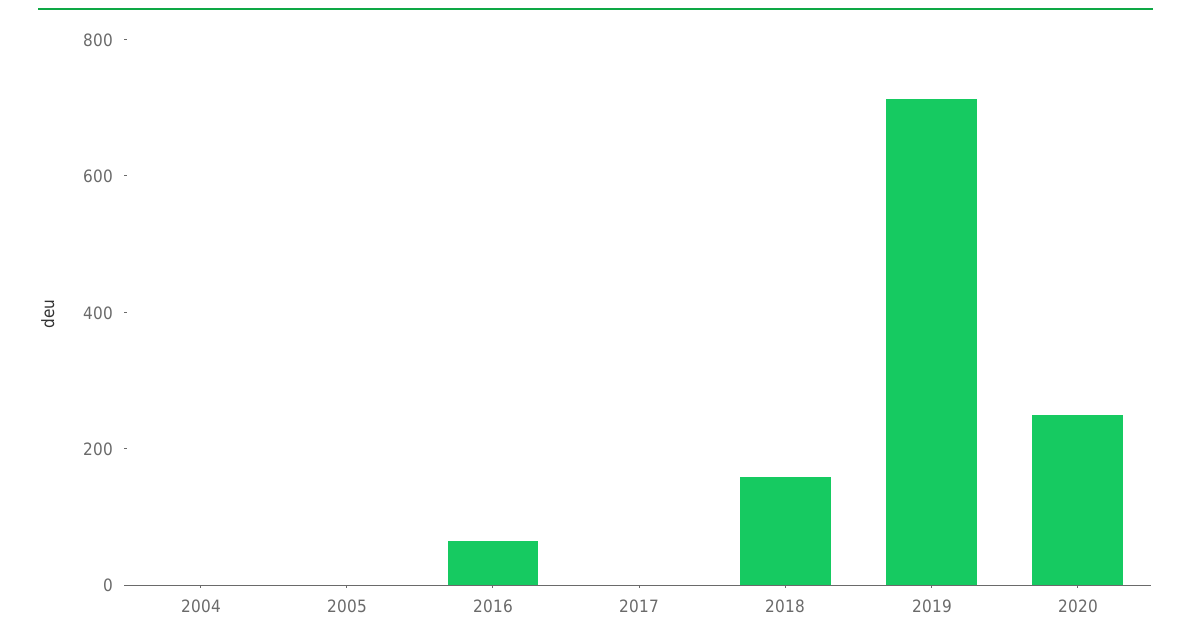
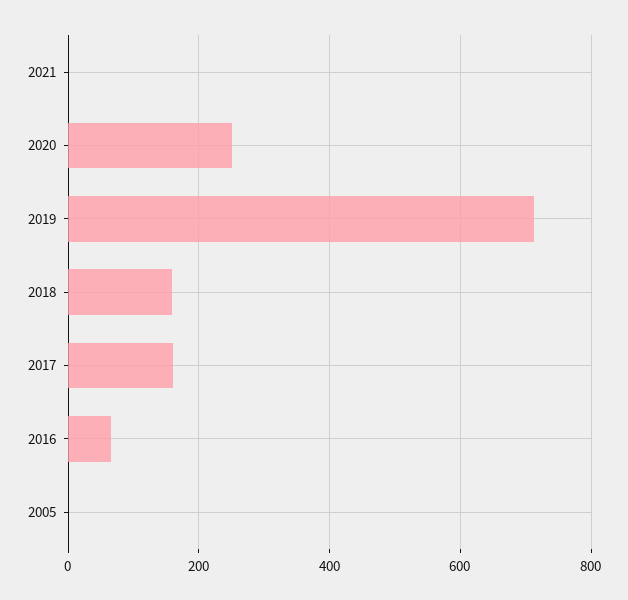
2004: 0 -> none
2017: 0 -> 160
2021: none -> 0

